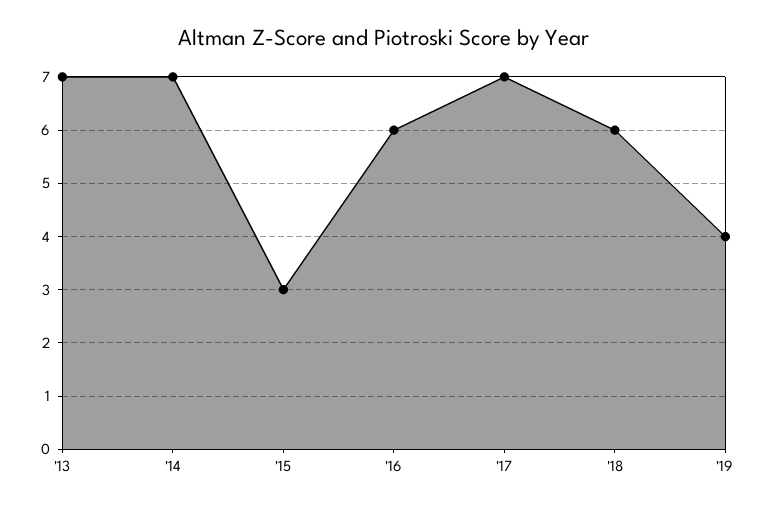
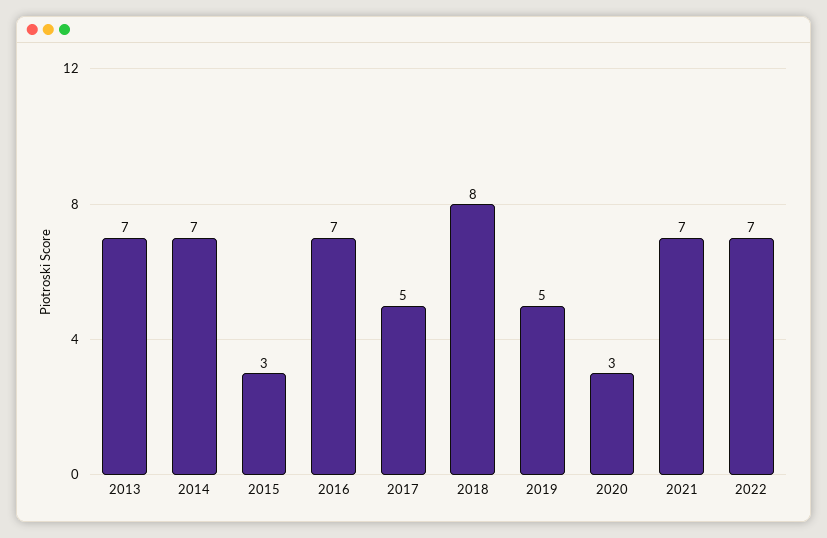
'16: 6 -> 7
'17: 7 -> 5
'18: 6 -> 8
'19: 4 -> 5
2020: none -> 3
2021: none -> 7
2022: none -> 7

